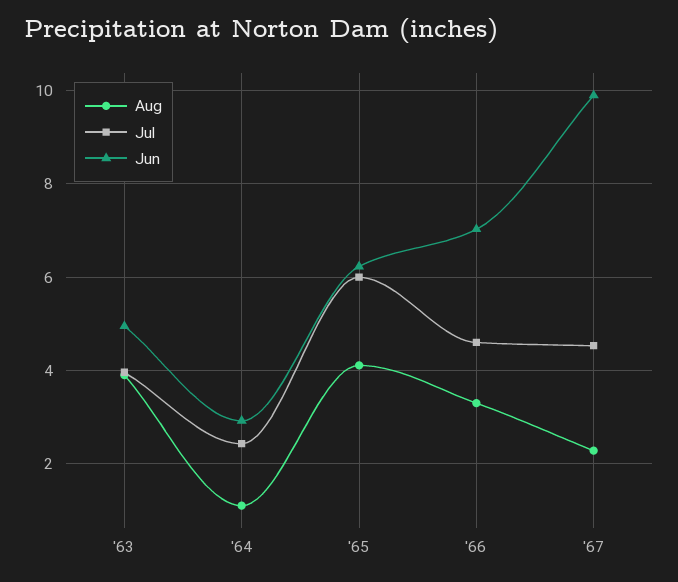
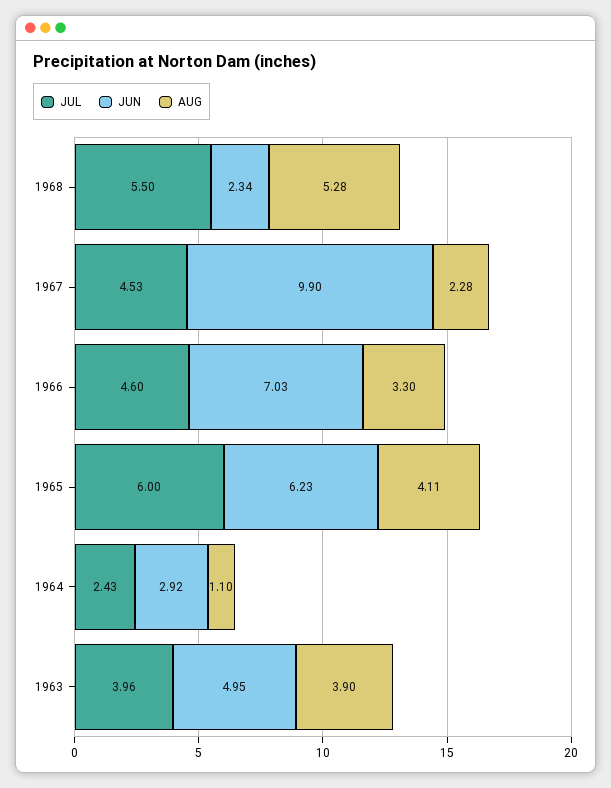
Jul, 1968: none -> 5.5
Jun, 1968: none -> 2.34
Aug, 1968: none -> 5.28

